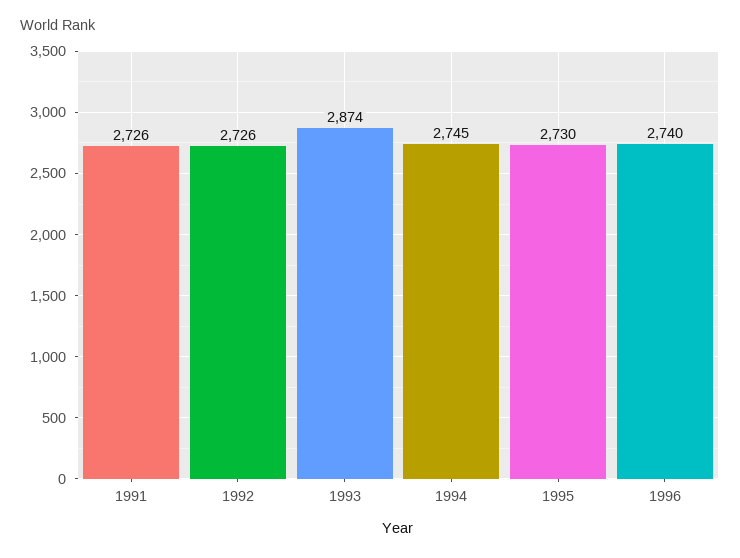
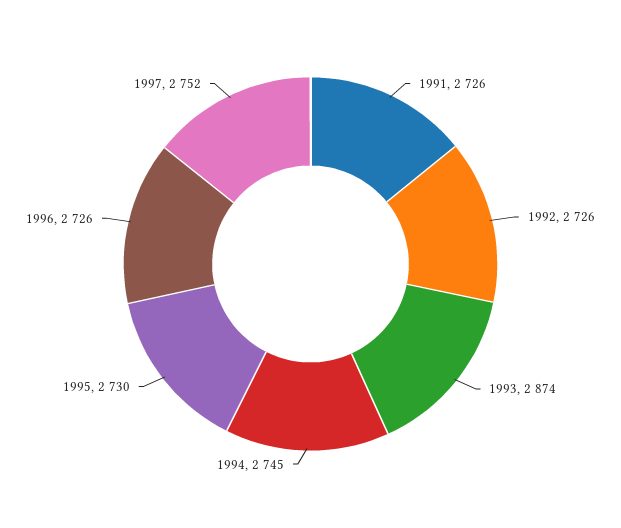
1996: 2740 -> 2726
1997: none -> 2752

